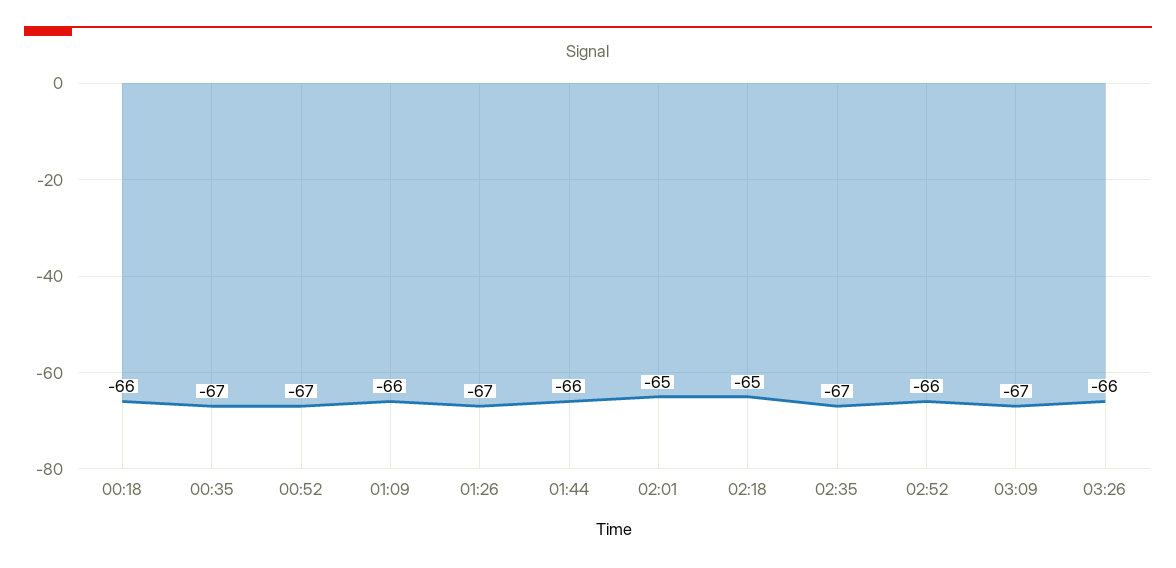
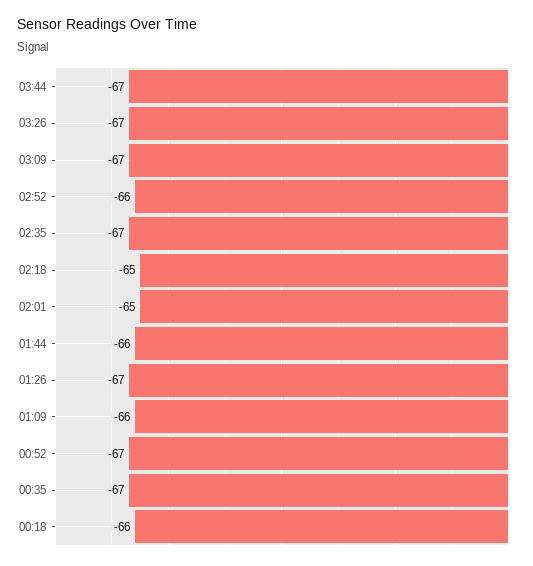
03:26: -66 -> -67
03:44: none -> -67

